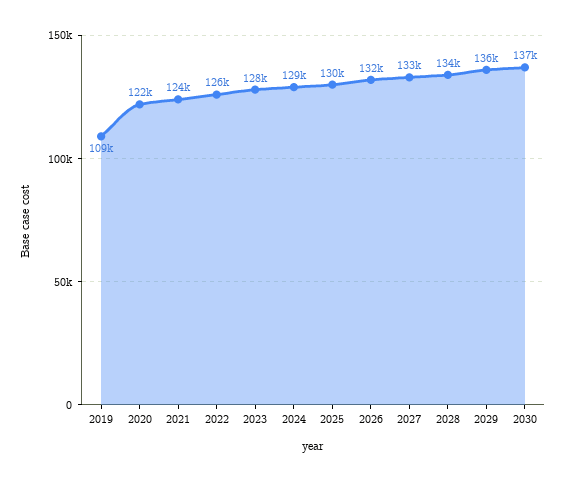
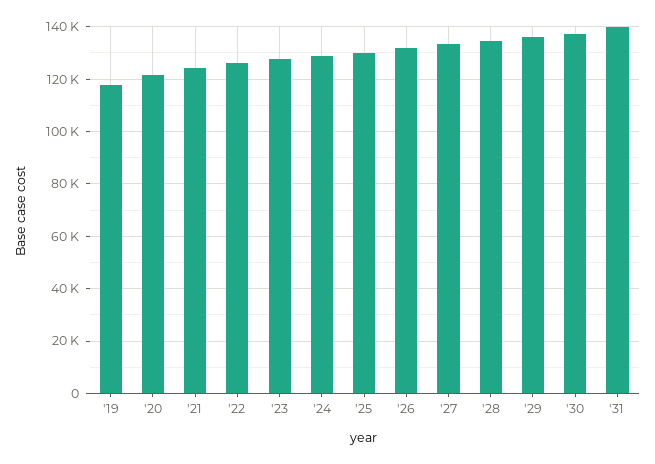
2019: 109000 -> 117500
'31: none -> 140000

